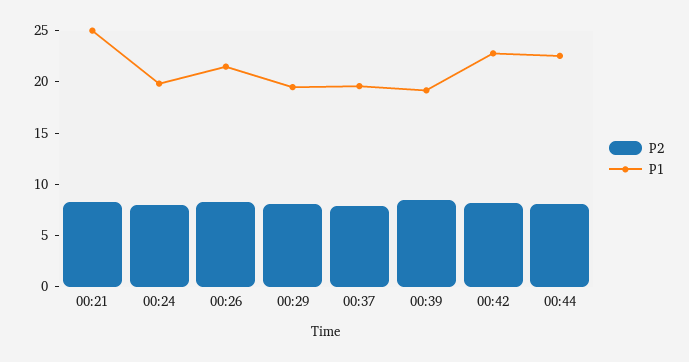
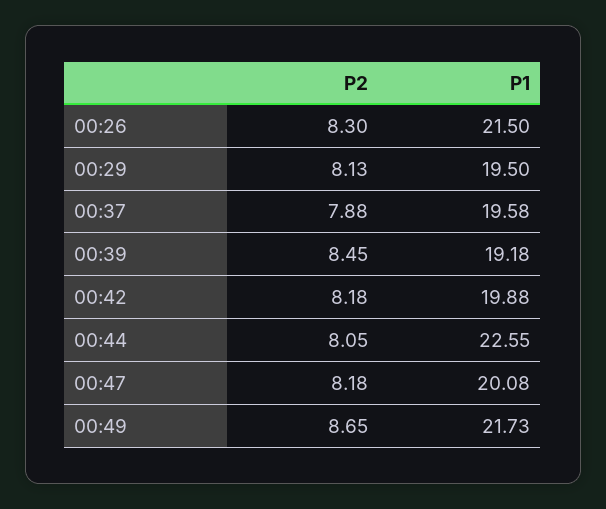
P2, 00:21: 8 -> none
P1, 00:21: 25 -> none
P2, 00:24: 8 -> none
P1, 00:24: 20 -> none
P1, 00:42: 23 -> 19.88
P2, 00:47: none -> 8.18
P1, 00:47: none -> 20.08
P2, 00:49: none -> 8.65
P1, 00:49: none -> 21.73

